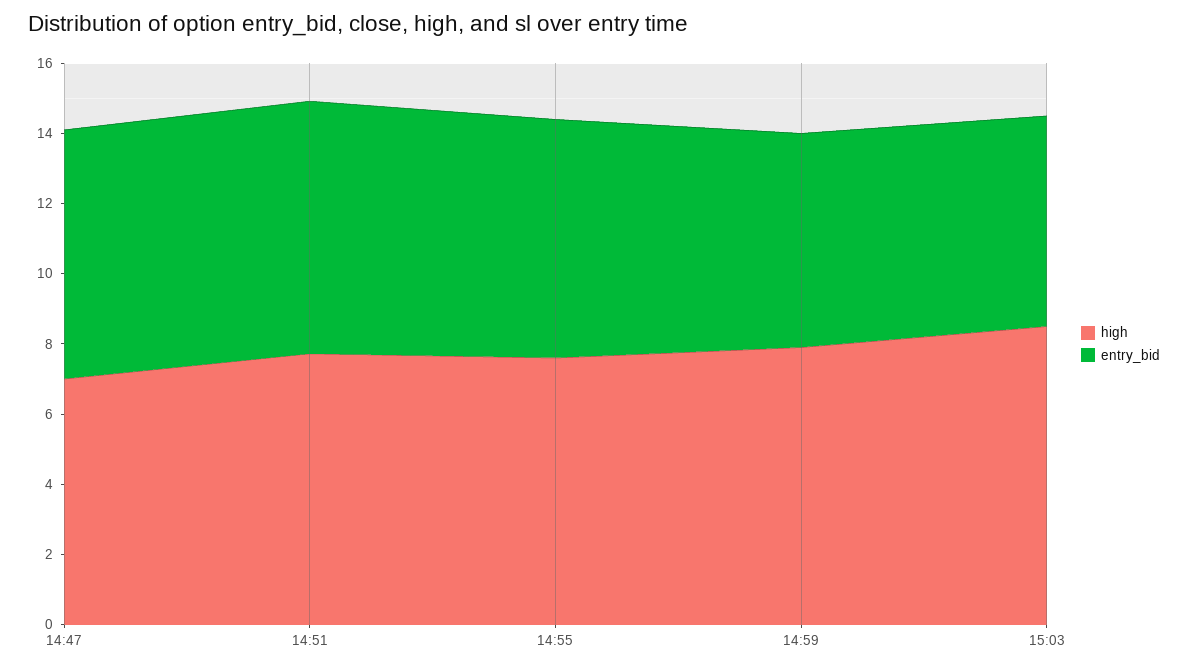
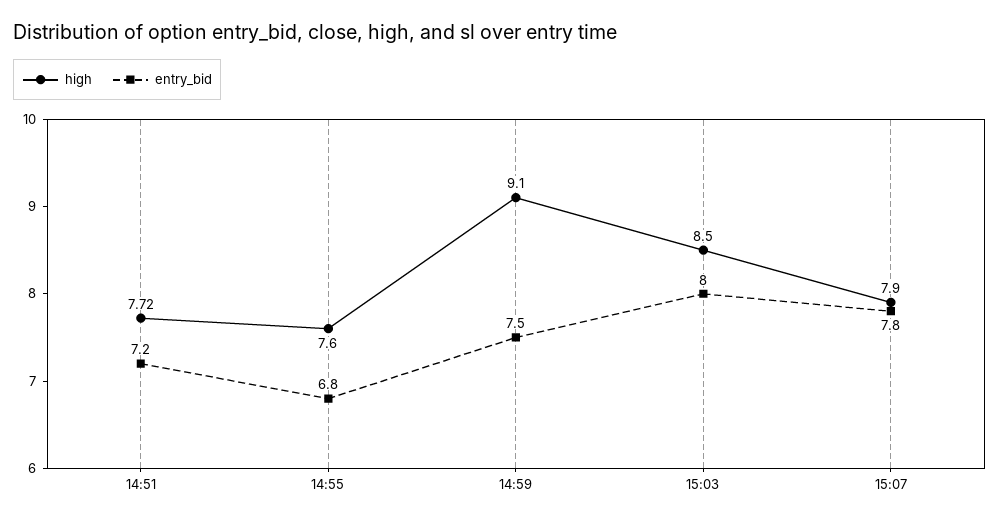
high, 14:47: 7 -> none
entry_bid, 14:47: 7 -> none
high, 14:59: 8 -> 9.1
entry_bid, 14:59: 6 -> 7.5
entry_bid, 15:03: 6 -> 8
high, 15:07: none -> 7.9
entry_bid, 15:07: none -> 7.8

